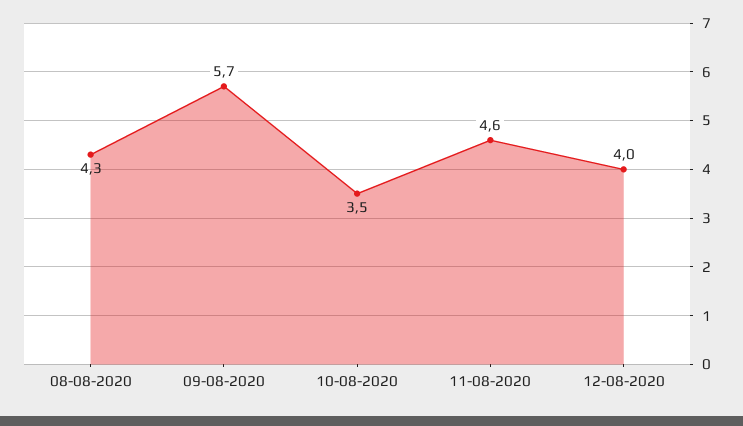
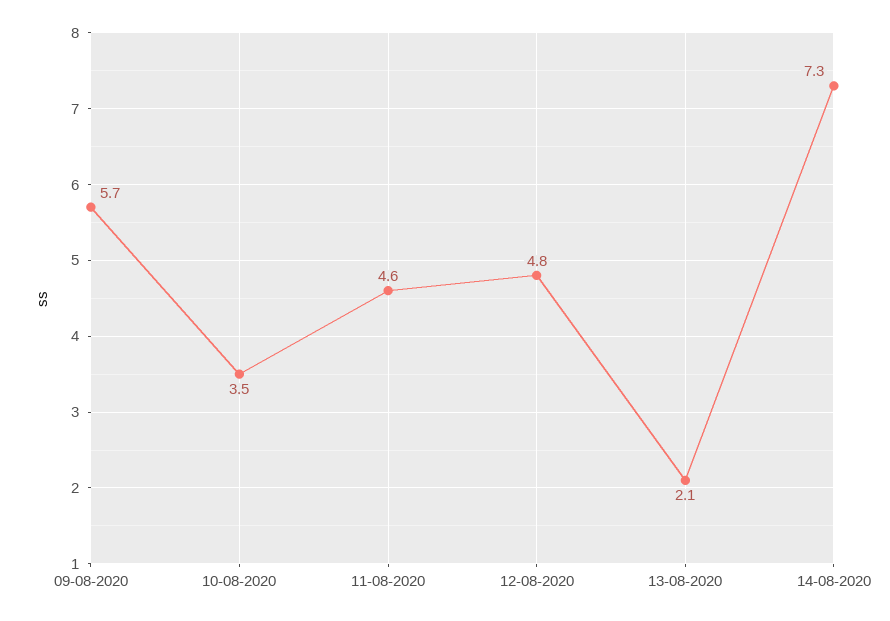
08-08-2020: 4.3 -> none
12-08-2020: 4 -> 4.8
13-08-2020: none -> 2.1
14-08-2020: none -> 7.3

